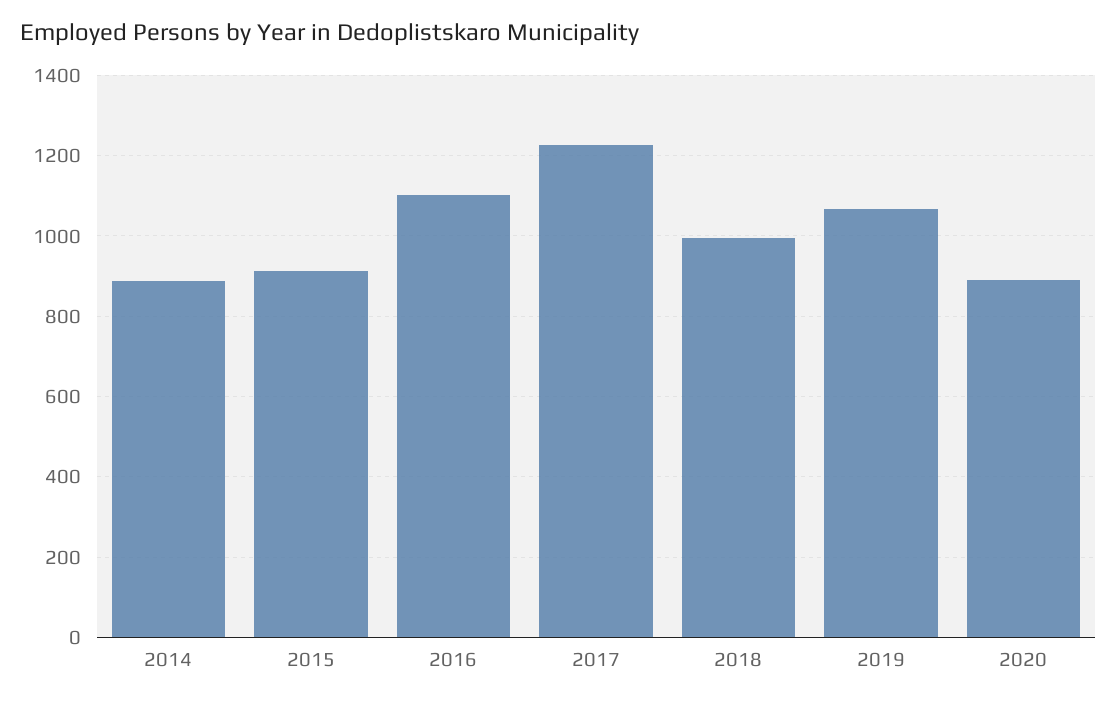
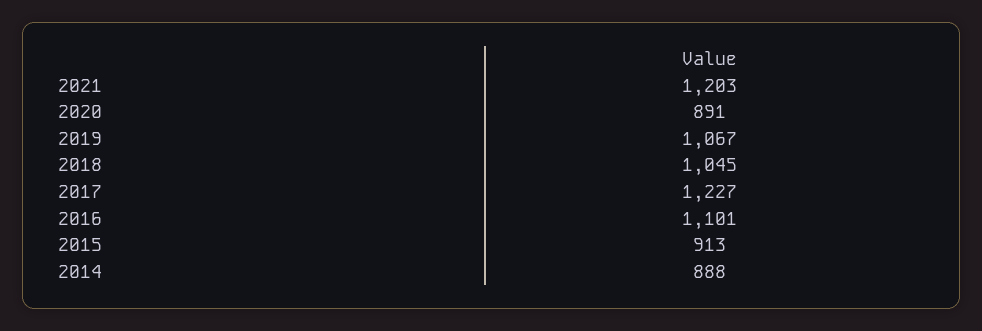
2018: 1000 -> 1045
2021: none -> 1203

